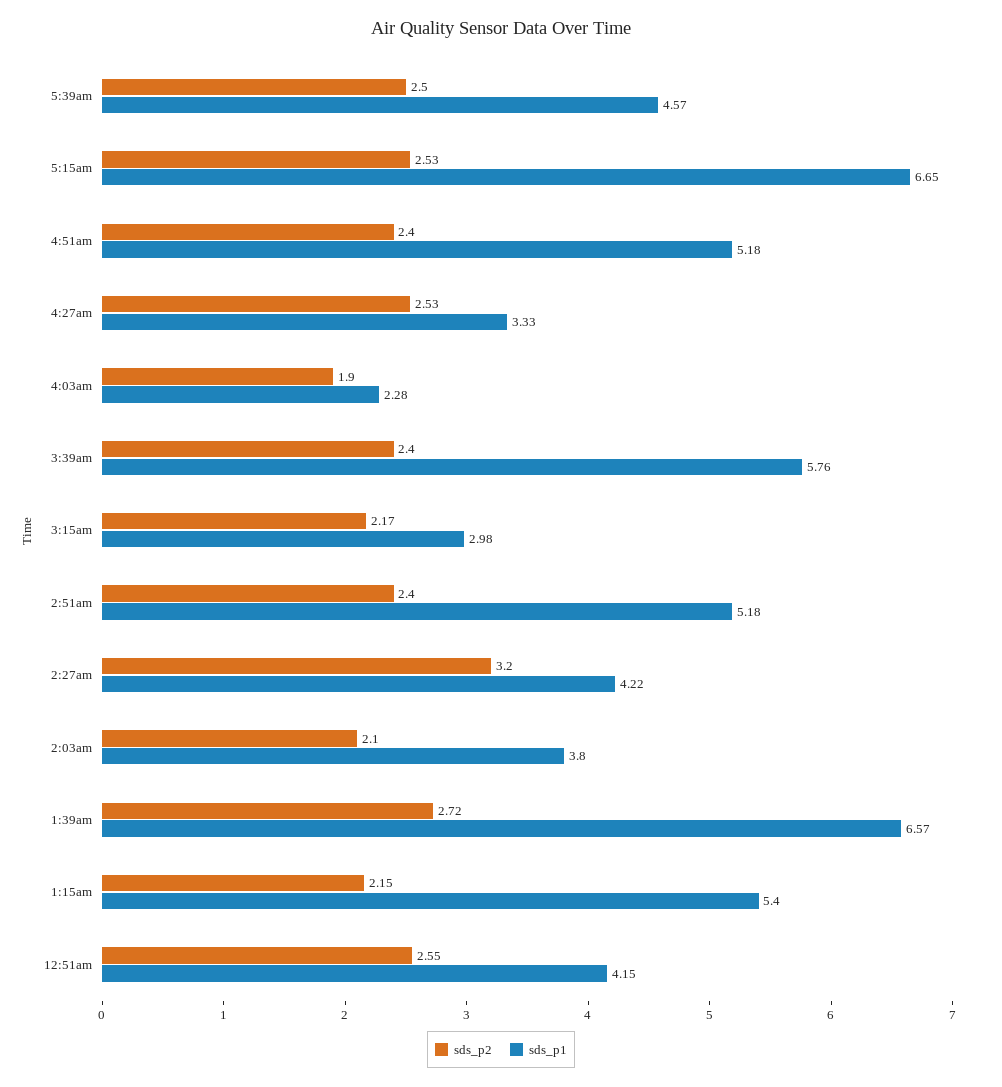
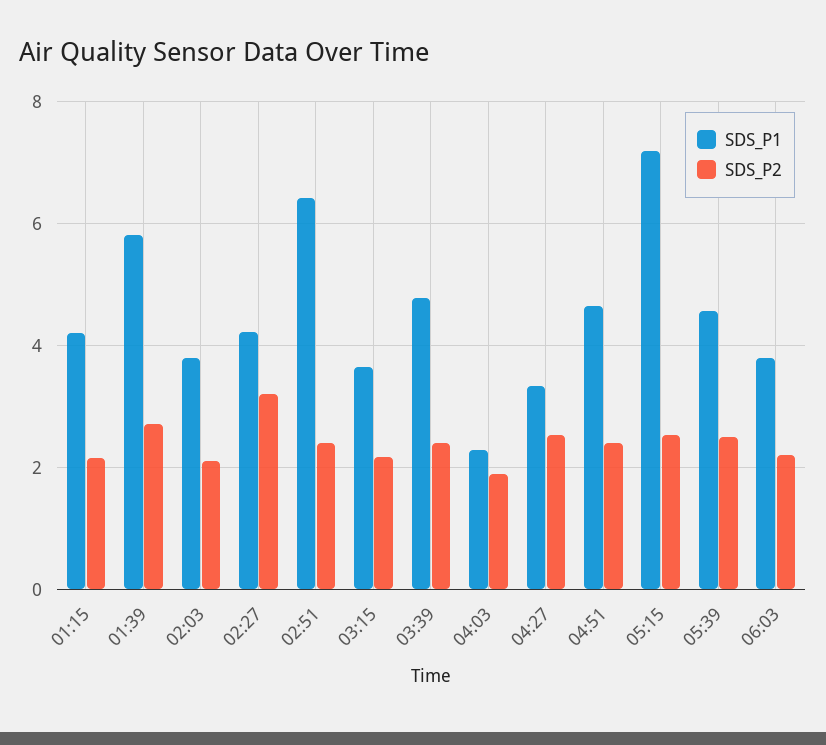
sds_p1, 5:15am: 6.65 -> 7.2
sds_p1, 4:51am: 5.18 -> 4.6
sds_p1, 3:39am: 5.76 -> 4.8
sds_p1, 3:15am: 2.98 -> 3.6
sds_p1, 2:51am: 5.18 -> 6.4
sds_p1, 1:39am: 6.57 -> 5.8
sds_p1, 1:15am: 5.4 -> 4.2
sds_p2, 12:51am: 2.55 -> none
sds_p1, 12:51am: 4.15 -> none
sds_p1, 06:03: none -> 3.8
sds_p2, 06:03: none -> 2.2

